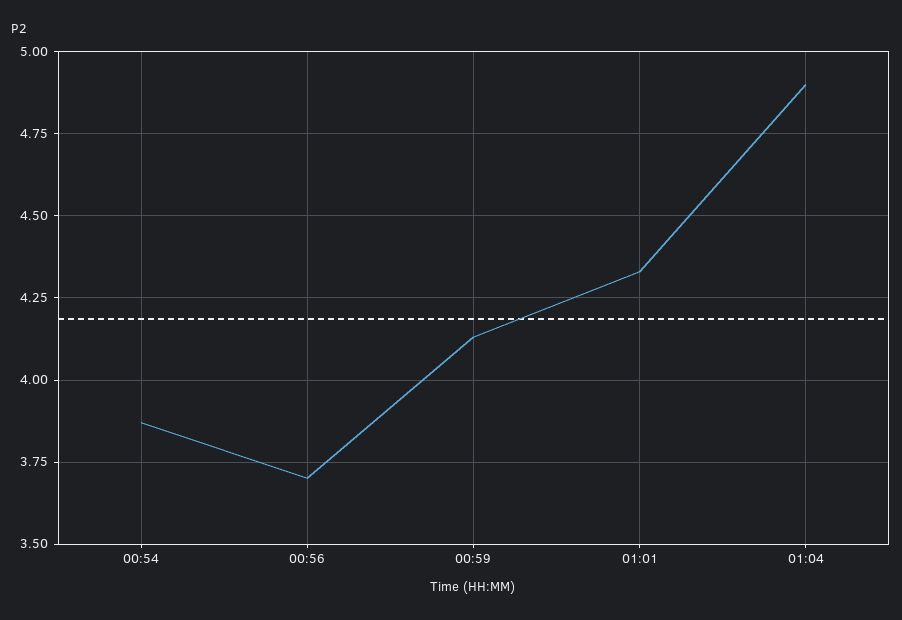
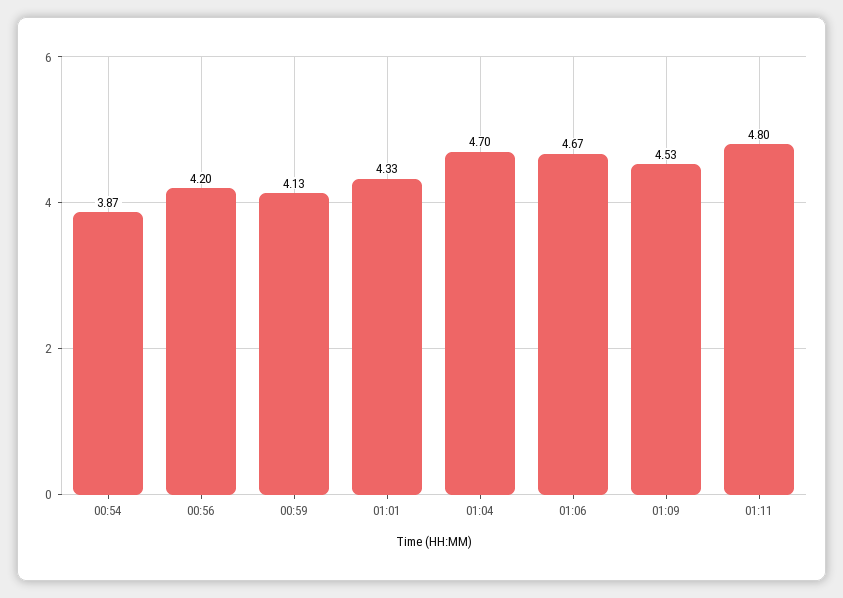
00:56: 3.7 -> 4.2
01:04: 4.9 -> 4.7
01:06: none -> 4.67
01:09: none -> 4.53
01:11: none -> 4.8

